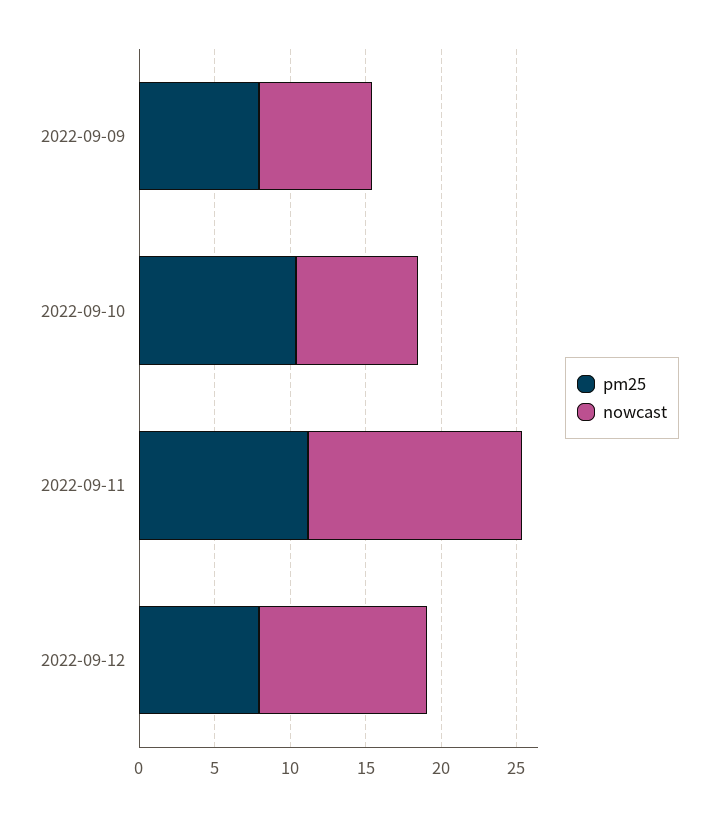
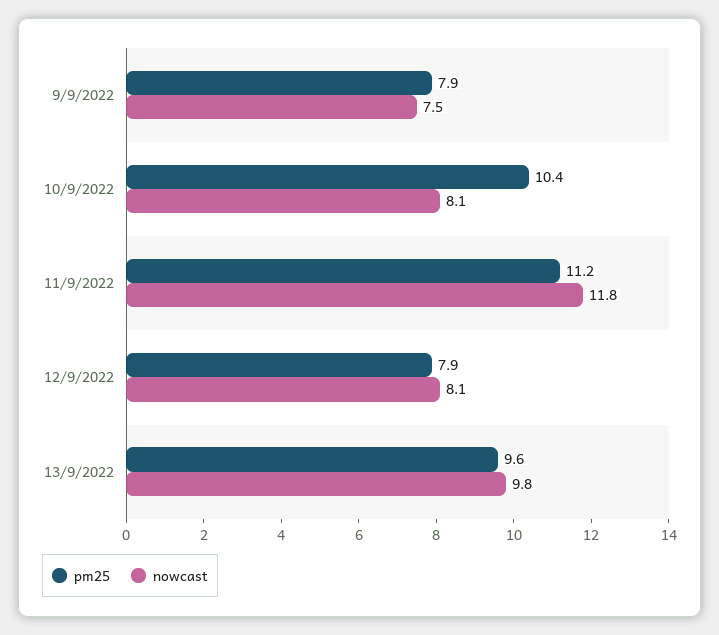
nowcast, 2022-09-11: 14 -> 11.8
nowcast, 2022-09-12: 11 -> 8.1
pm25, 13/9/2022: none -> 9.6
nowcast, 13/9/2022: none -> 9.8

